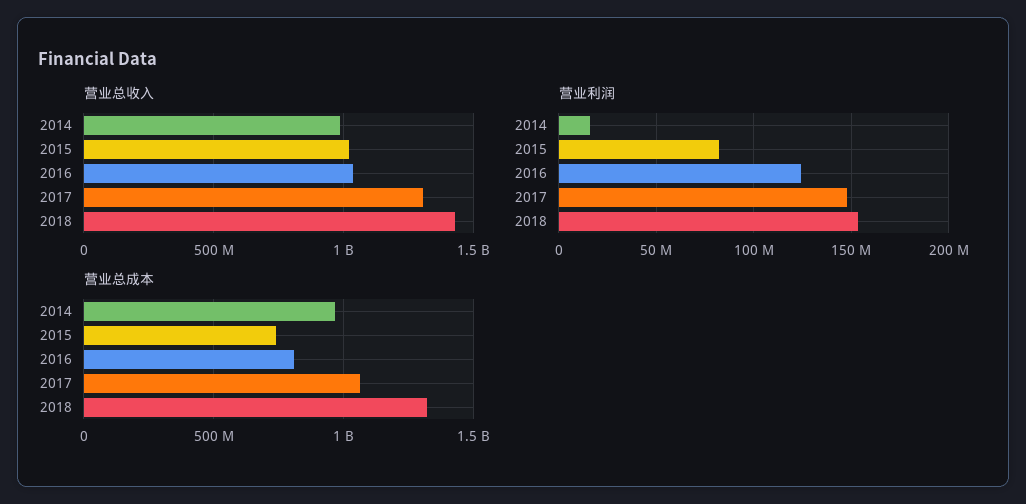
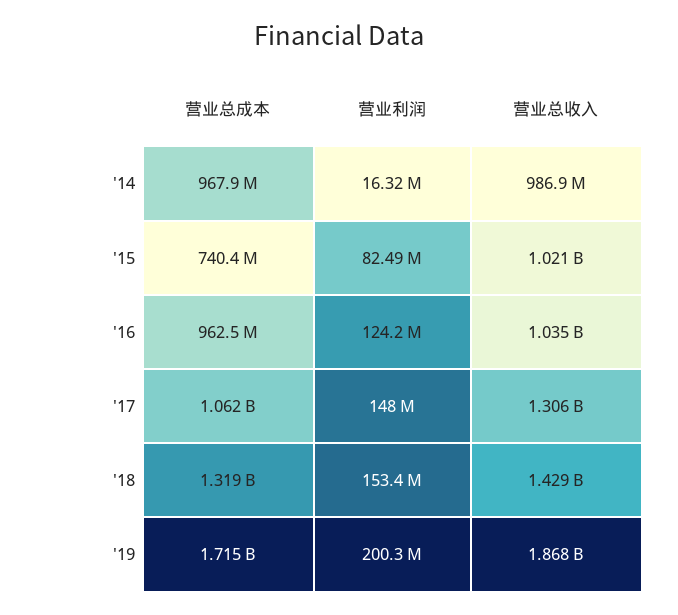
营业总成本, 2016: 800000000 -> 962500000
营业总成本, '19: none -> 1715000000
营业利润, '19: none -> 200300000
营业总收入, '19: none -> 1868000000

